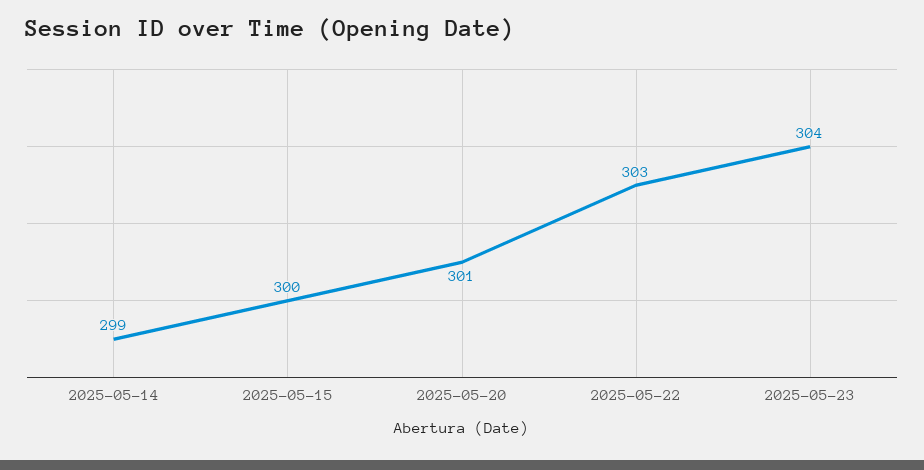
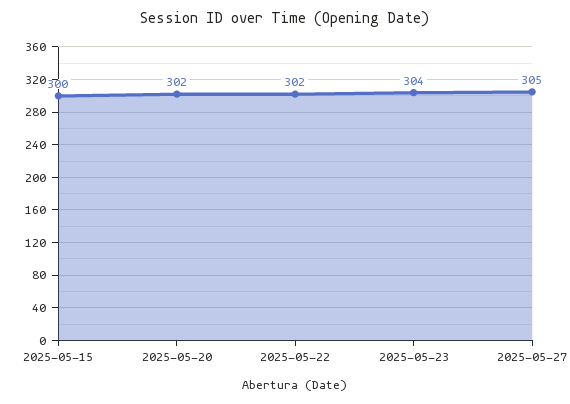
2025-05-14: 299 -> none
2025-05-20: 301 -> 302
2025-05-22: 303 -> 302
2025-05-27: none -> 305

